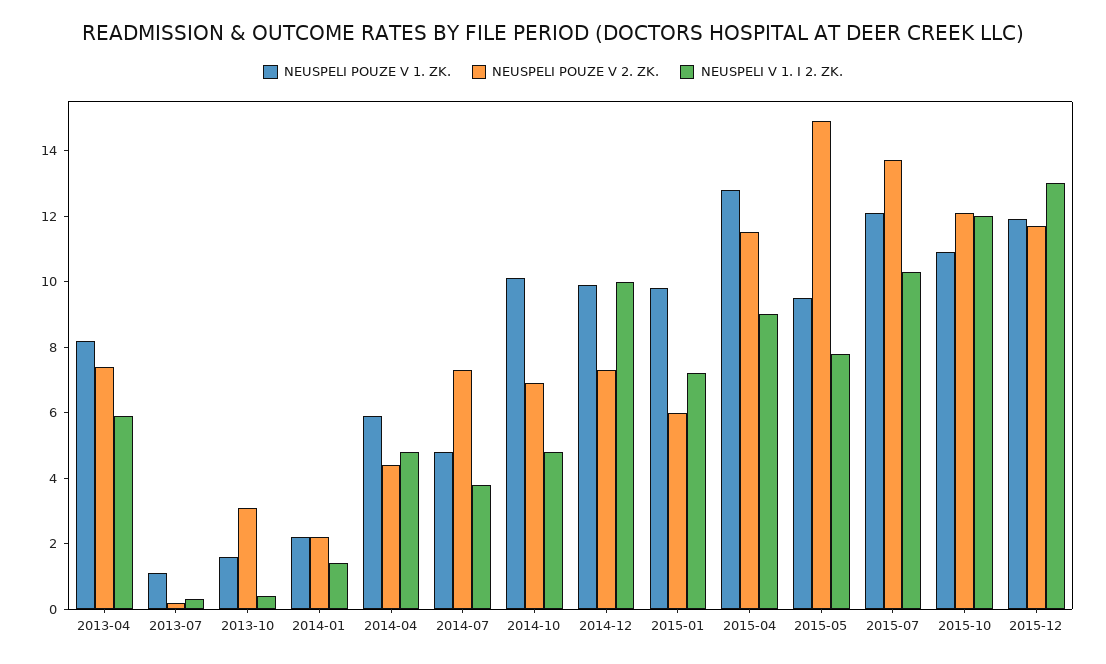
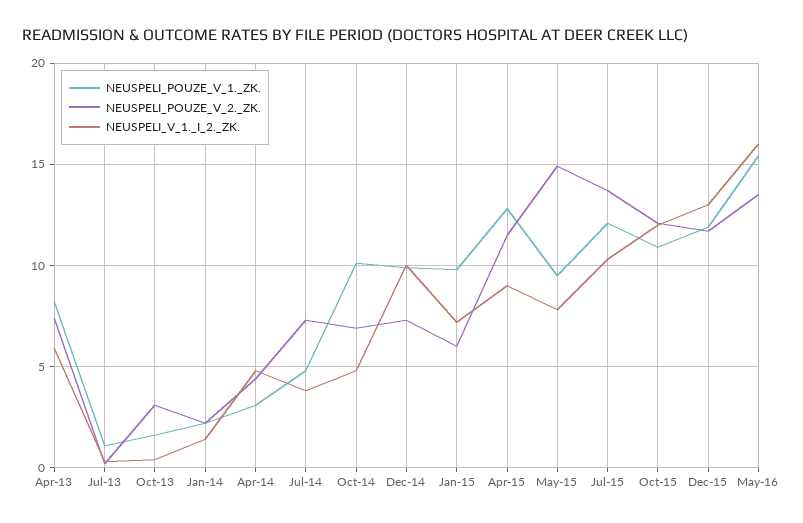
NEUSPELI POUZE V 1. ZK., 2014-04: 6 -> 3
NEUSPELI POUZE V 1. ZK., May-16: none -> 15.5
NEUSPELI POUZE V 2. ZK., May-16: none -> 13.5
NEUSPELI V 1. I 2. ZK., May-16: none -> 16

